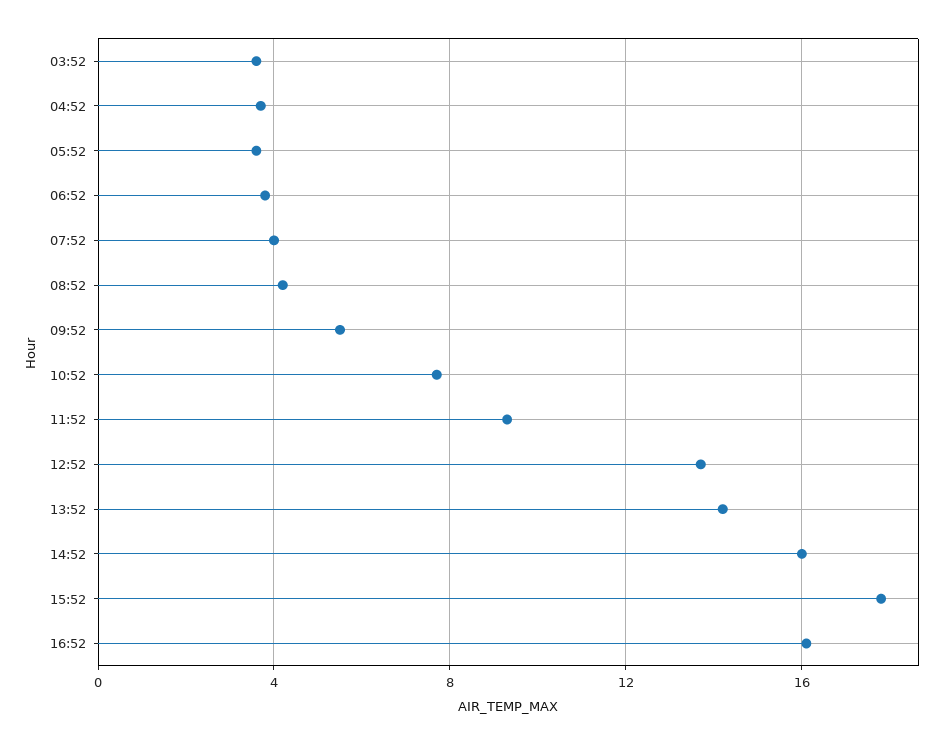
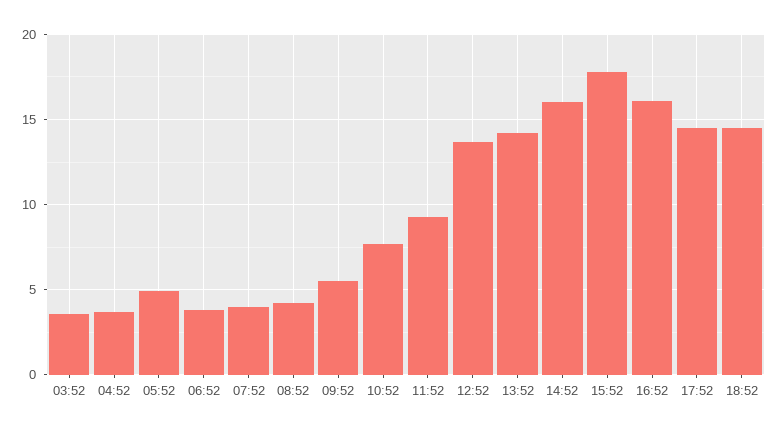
05:52: 3.5 -> 5
17:52: none -> 14.5
18:52: none -> 14.5

